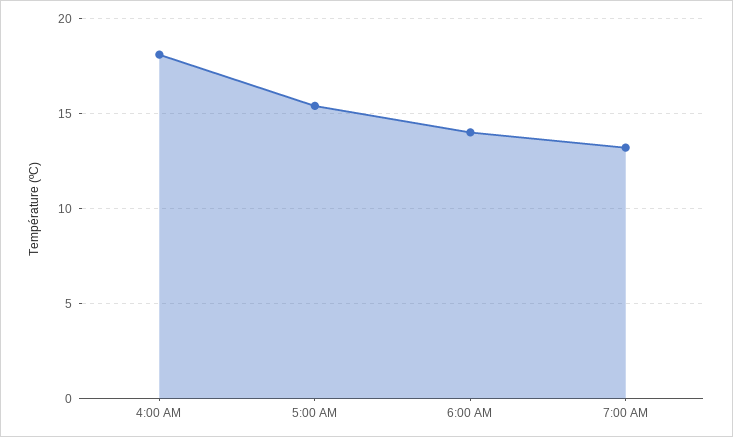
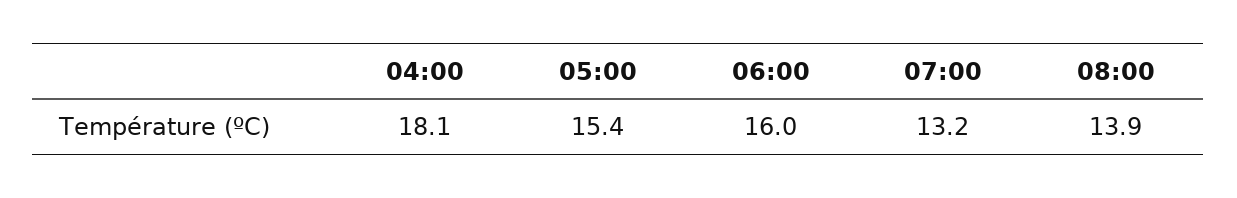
6:00 AM: 14 -> 16
08:00: none -> 13.9

